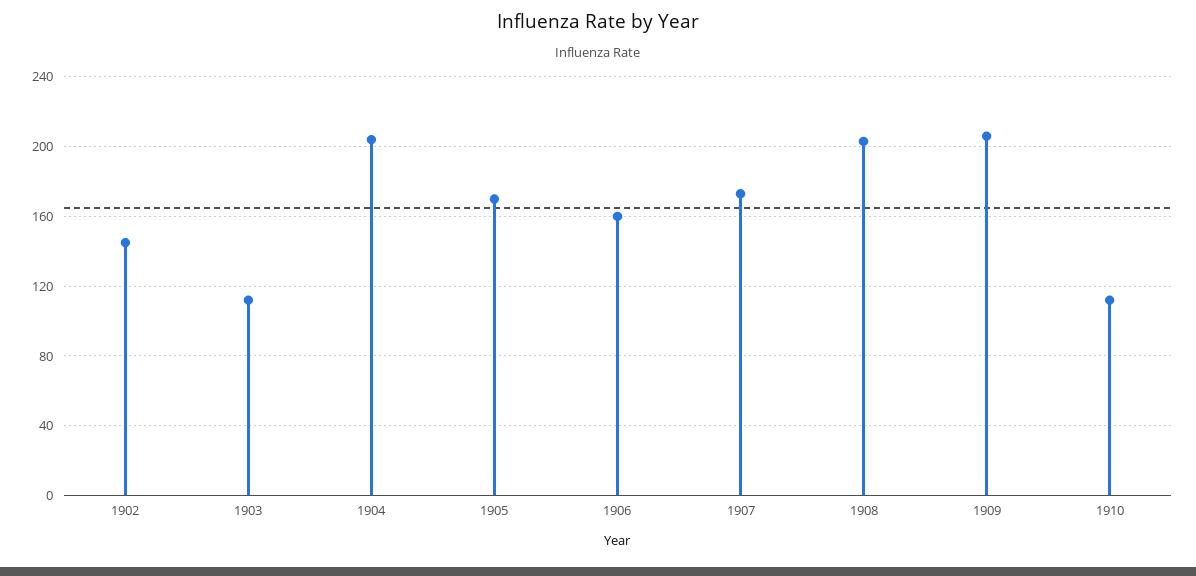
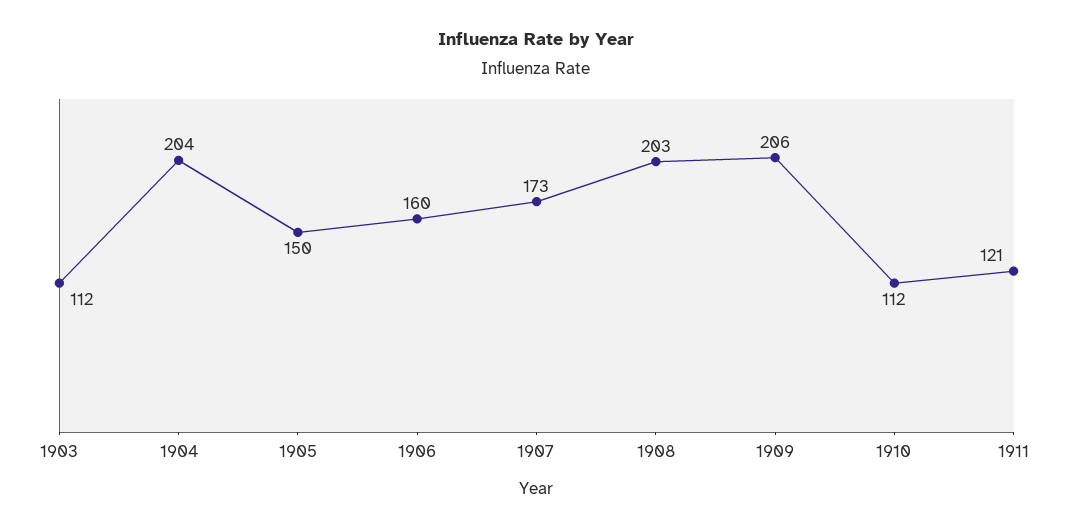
1902: 145 -> none
1905: 170 -> 150
1911: none -> 121

